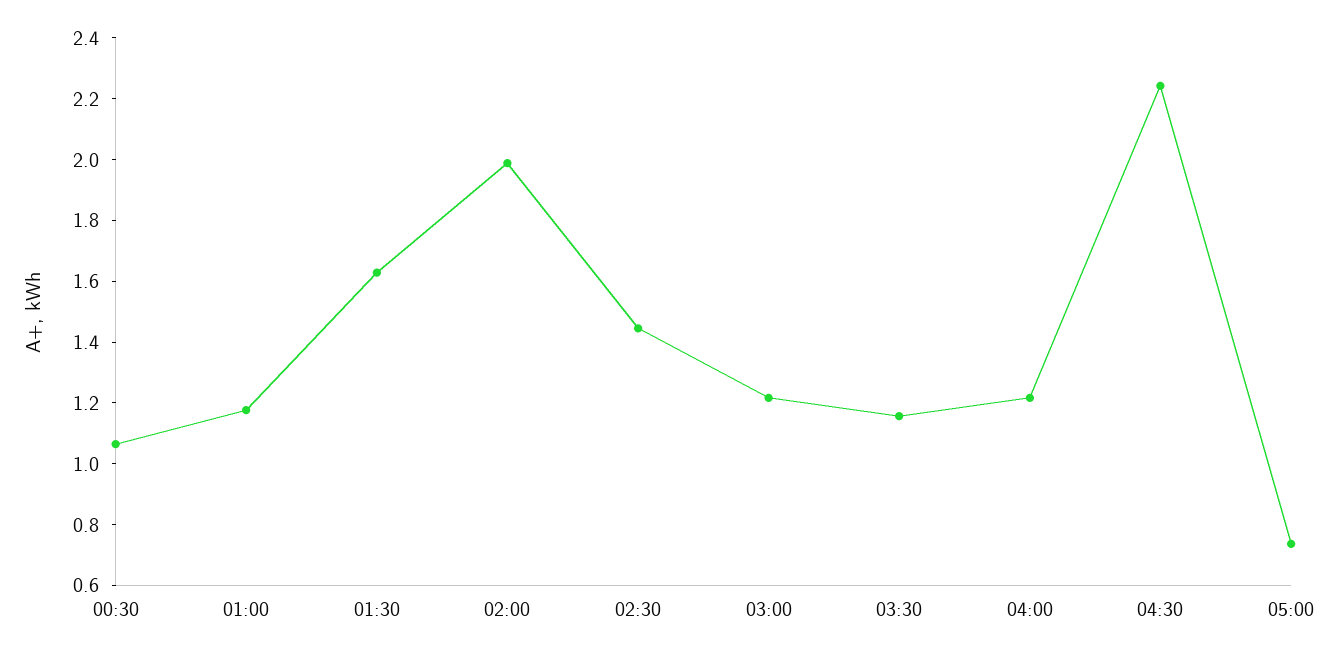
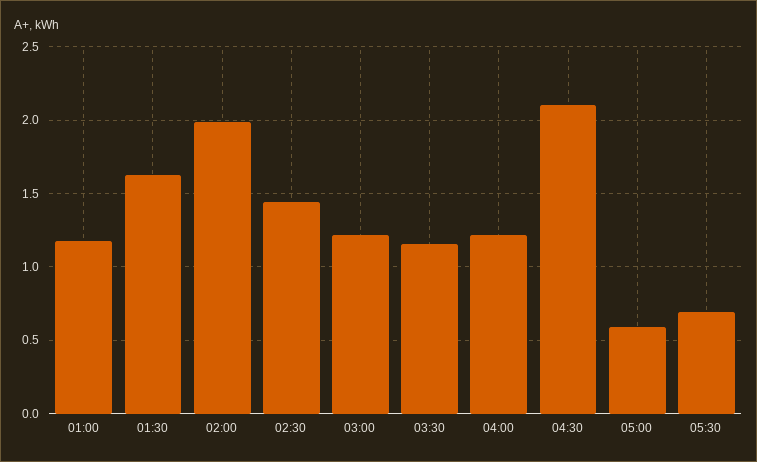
00:30: 1.05 -> none
04:30: 2.25 -> 2.1
05:00: 0.75 -> 0.6
05:30: none -> 0.7

